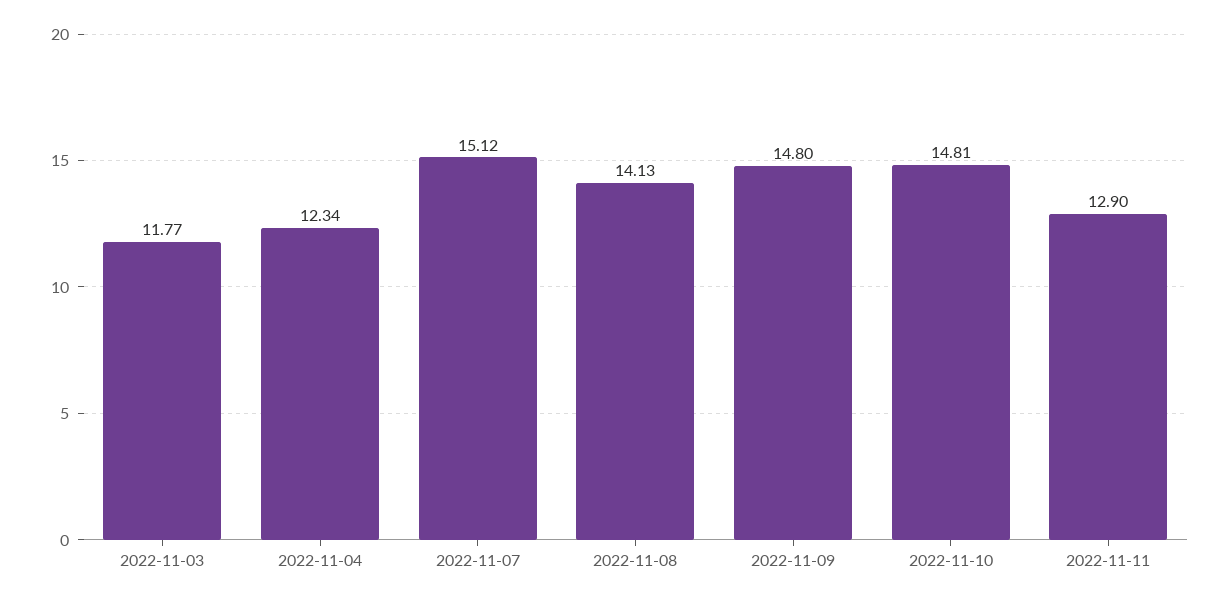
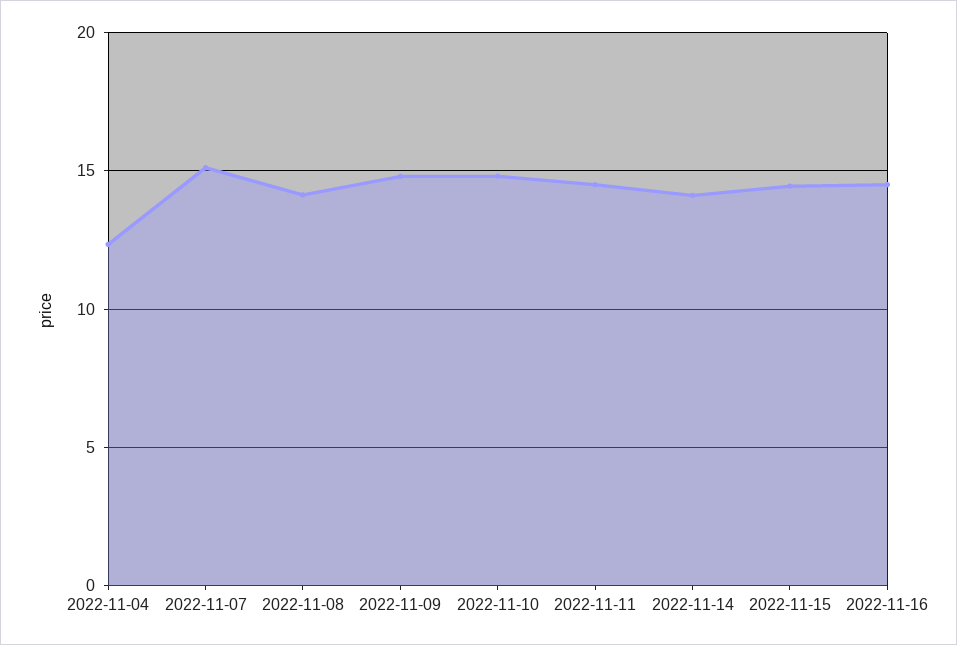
2022-11-03: 11.77 -> none
2022-11-11: 12.9 -> 14.5
2022-11-14: none -> 14
2022-11-15: none -> 14.5
2022-11-16: none -> 14.5

